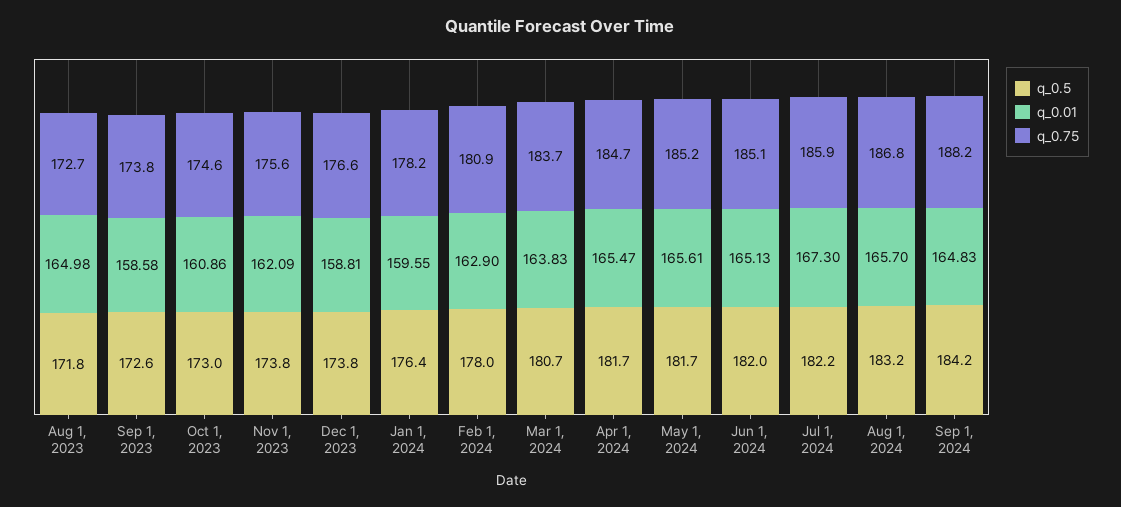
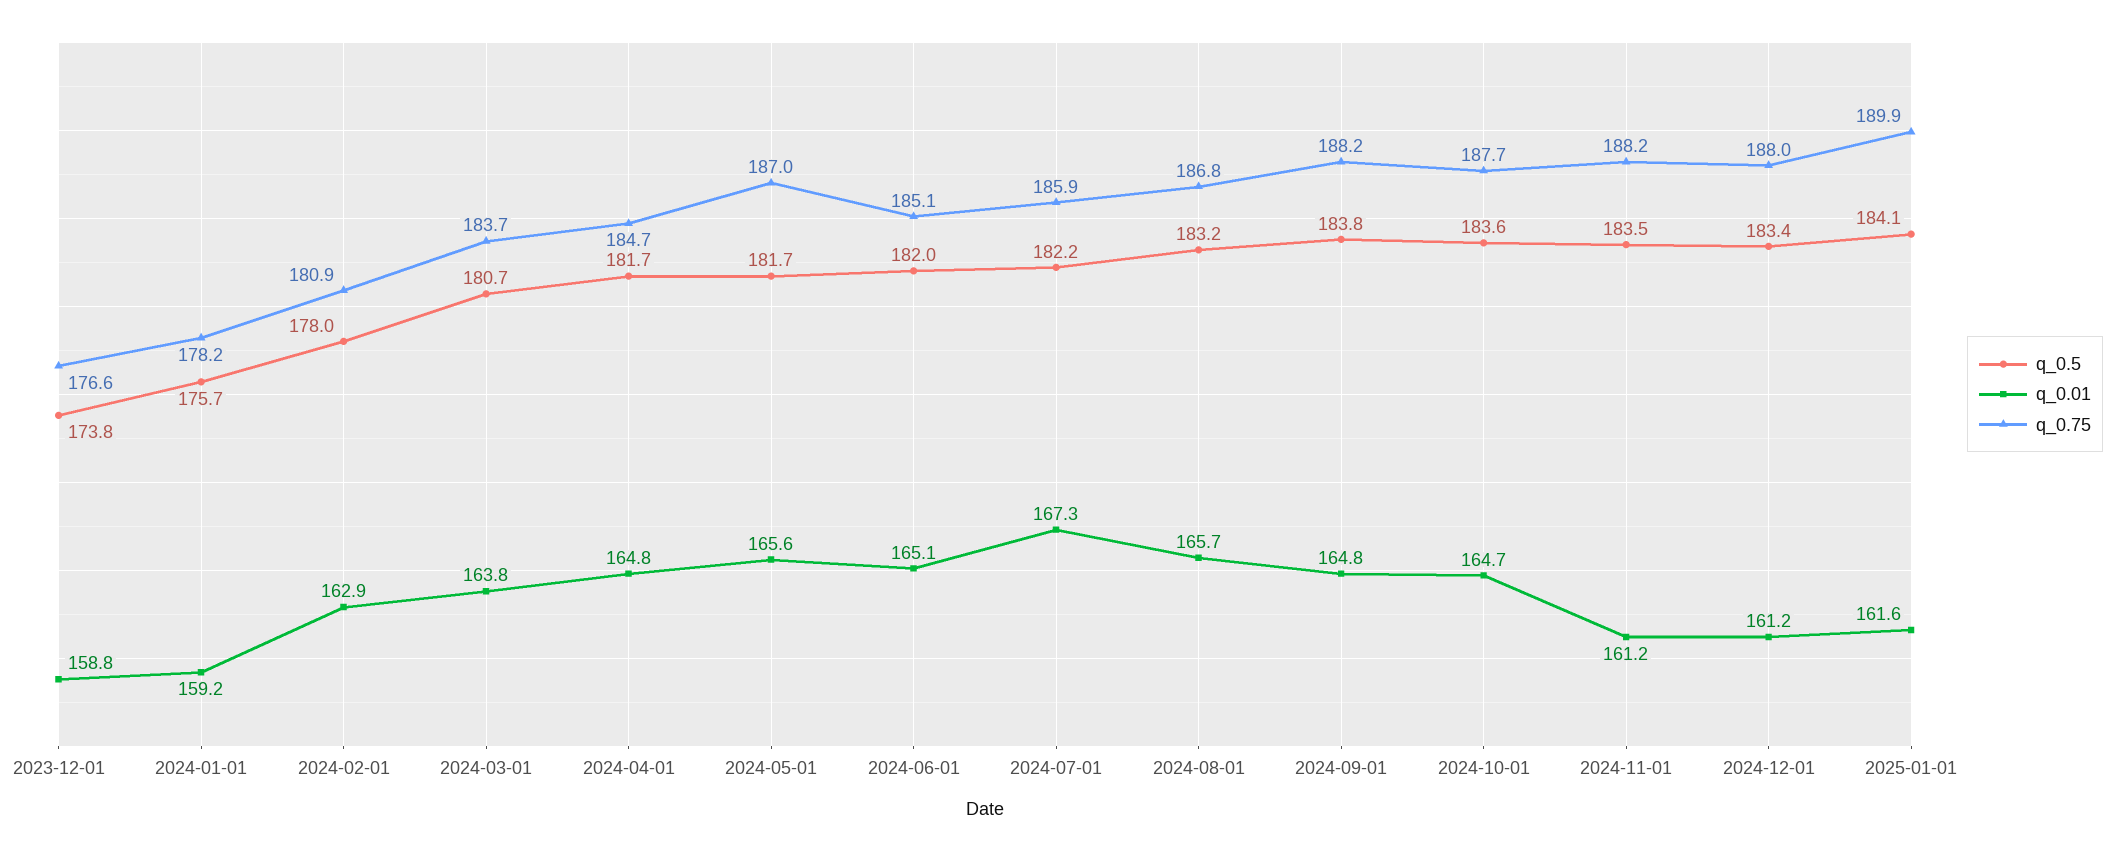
q_0.5, Aug 1, 2023: 171.8 -> none
q_0.01, Aug 1, 2023: 164.98 -> none
q_0.75, Aug 1, 2023: 172.7 -> none
q_0.5, Sep 1, 2023: 172.6 -> none
q_0.01, Sep 1, 2023: 158.58 -> none
q_0.75, Sep 1, 2023: 173.8 -> none
q_0.5, Oct 1, 2023: 173 -> none
q_0.01, Oct 1, 2023: 160.86 -> none
q_0.75, Oct 1, 2023: 174.6 -> none
q_0.5, Nov 1, 2023: 173.8 -> none
q_0.01, Nov 1, 2023: 162.09 -> none
q_0.75, Nov 1, 2023: 175.6 -> none
q_0.5, Jan 1, 2024: 176.4 -> 175.7
q_0.01, Jan 1, 2024: 159.55 -> 159.2
q_0.01, Apr 1, 2024: 165.47 -> 164.8
q_0.75, May 1, 2024: 185.2 -> 187
q_0.5, Sep 1, 2024: 184.2 -> 183.8
q_0.5, 2024-10-01: none -> 183.6
q_0.01, 2024-10-01: none -> 164.7
q_0.75, 2024-10-01: none -> 187.7
q_0.5, 2024-11-01: none -> 183.5
q_0.01, 2024-11-01: none -> 161.2
q_0.75, 2024-11-01: none -> 188.2
q_0.5, 2024-12-01: none -> 183.4
q_0.01, 2024-12-01: none -> 161.2
q_0.75, 2024-12-01: none -> 188
q_0.5, 2025-01-01: none -> 184.1
q_0.01, 2025-01-01: none -> 161.6
q_0.75, 2025-01-01: none -> 189.9

